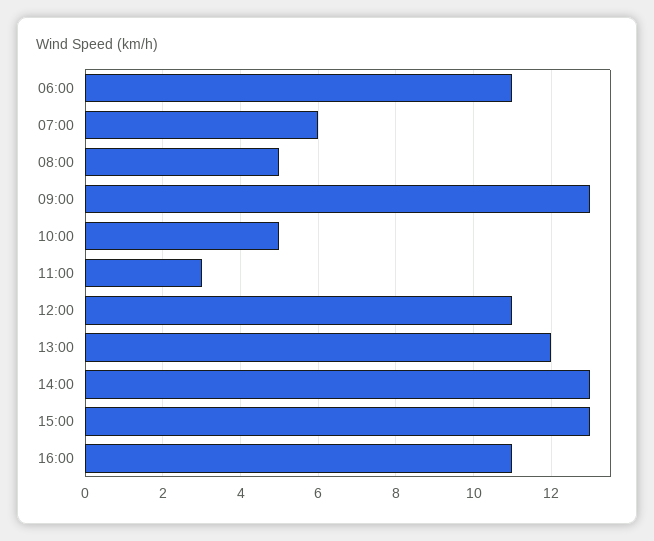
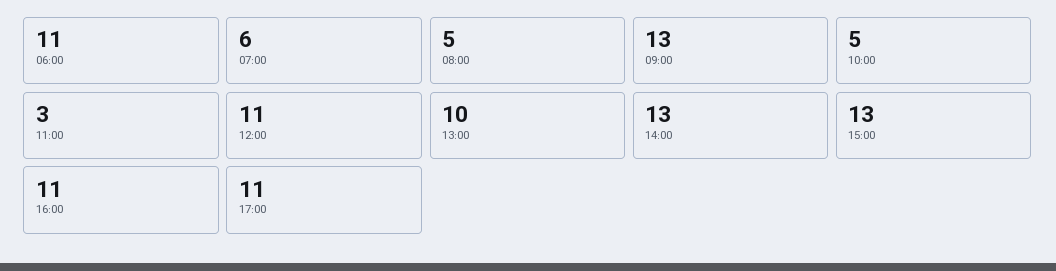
13:00: 12 -> 10
17:00: none -> 11

